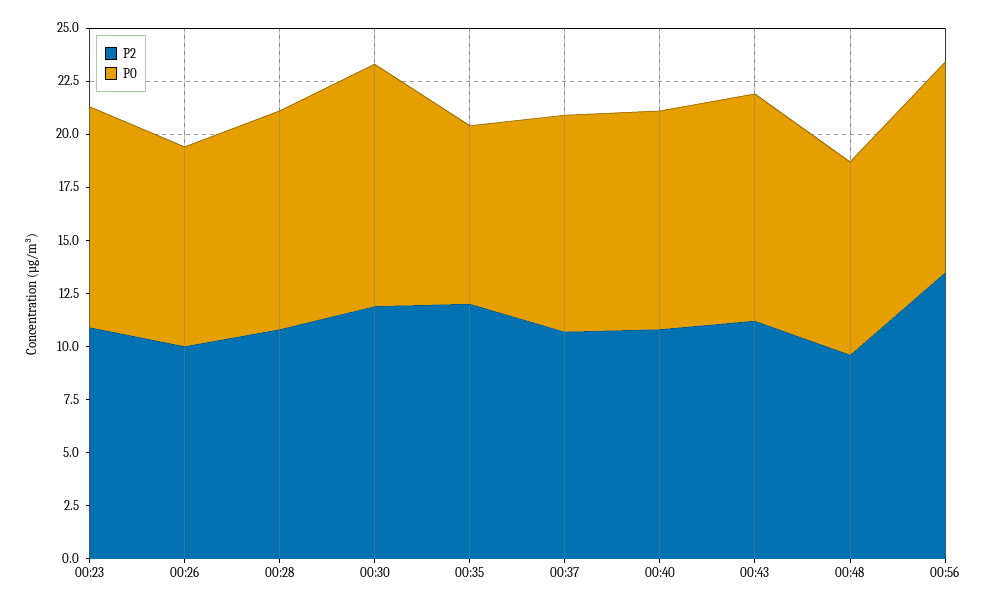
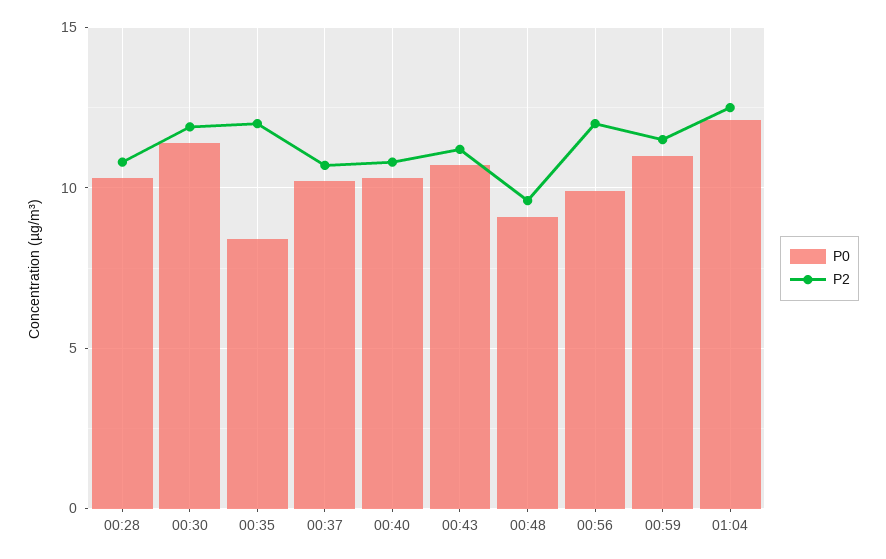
P2, 00:23: 11 -> none
P0, 00:23: 10.5 -> none
P2, 00:26: 10 -> none
P0, 00:26: 9.5 -> none
P2, 00:56: 13.5 -> 12
P0, 00:59: none -> 11
P2, 00:59: none -> 11.5
P0, 01:04: none -> 12
P2, 01:04: none -> 12.5

